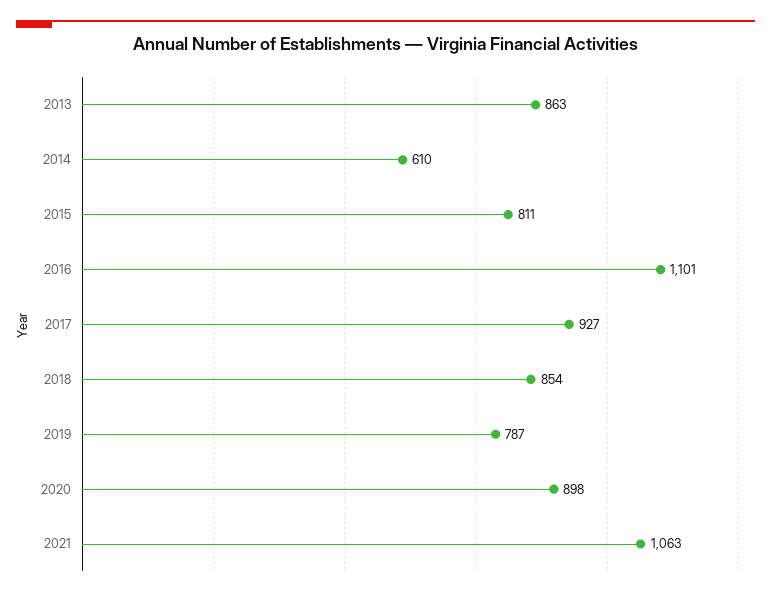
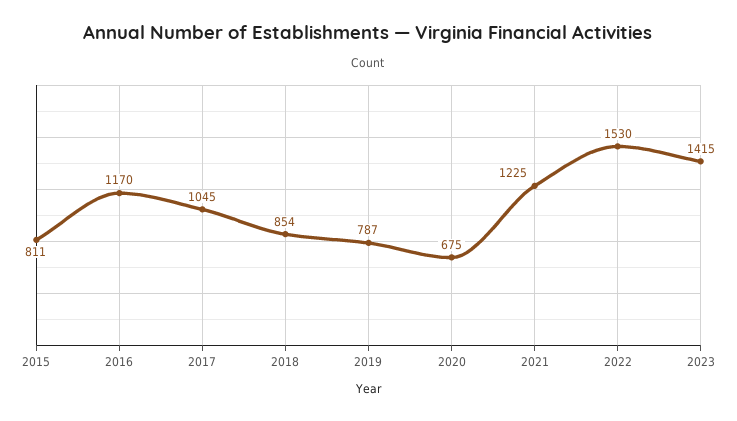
2013: 863 -> none
2014: 610 -> none
2016: 1101 -> 1170
2017: 927 -> 1045
2020: 898 -> 675
2021: 1063 -> 1225
2022: none -> 1530
2023: none -> 1415

